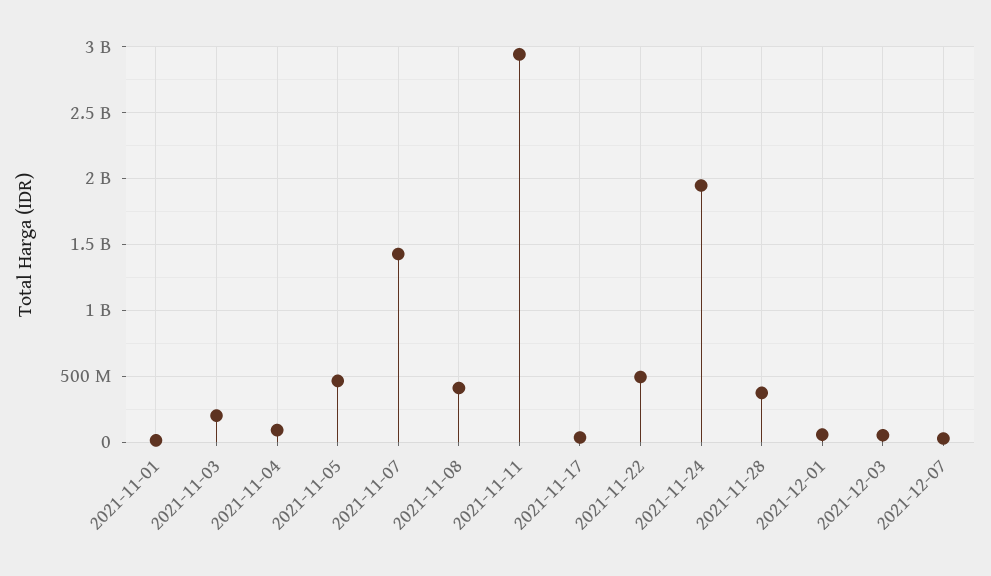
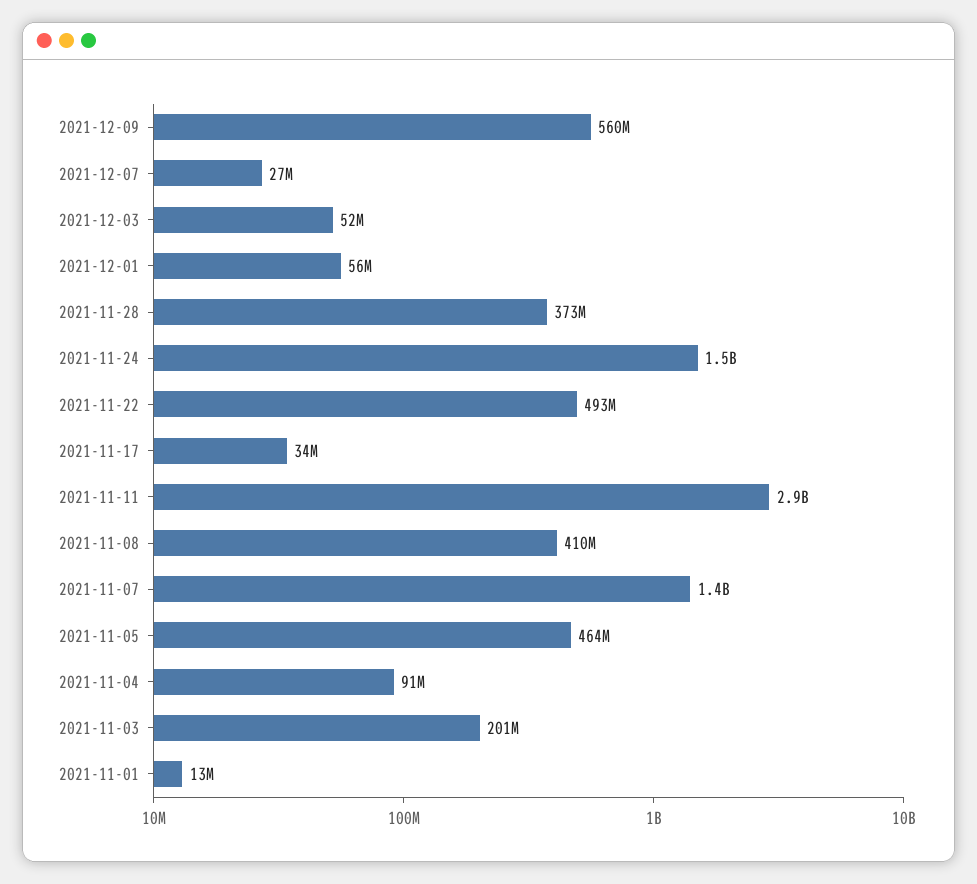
2021-11-24: 1950000000 -> 1500000000
2021-12-09: none -> 560000000

